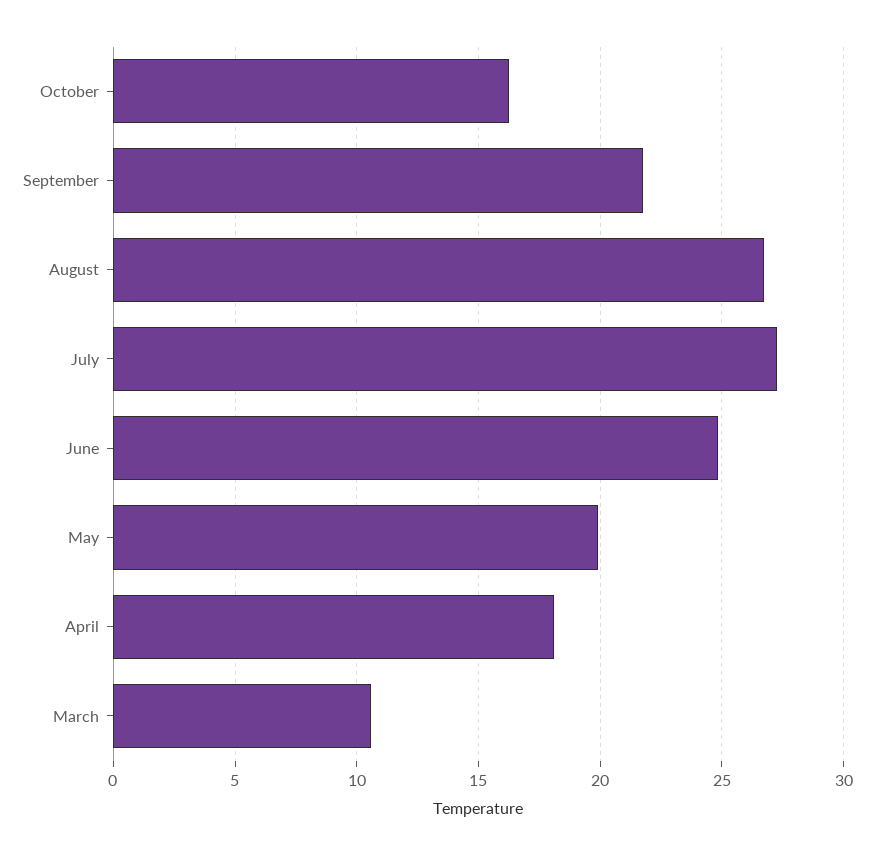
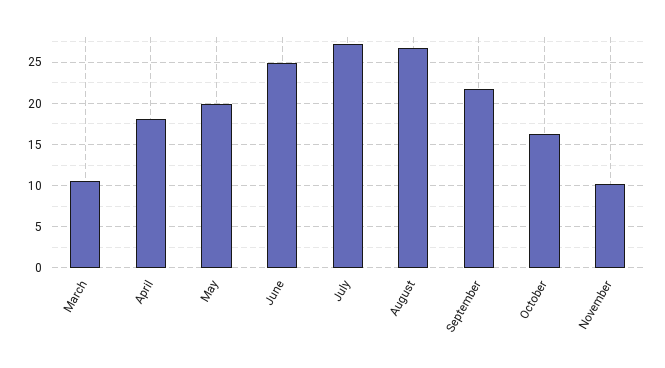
November: none -> 10

